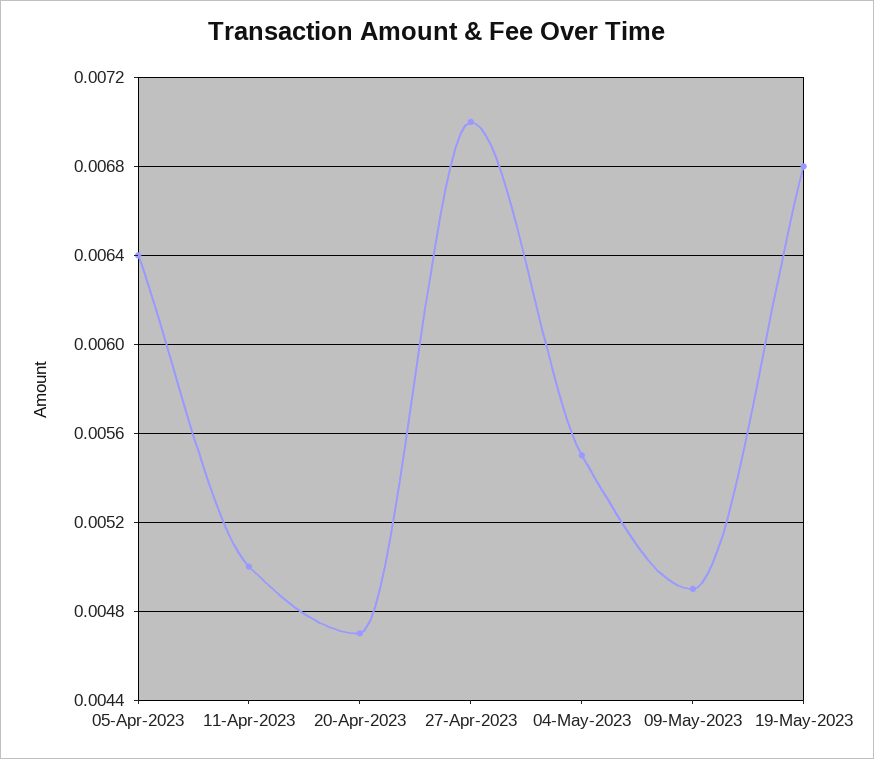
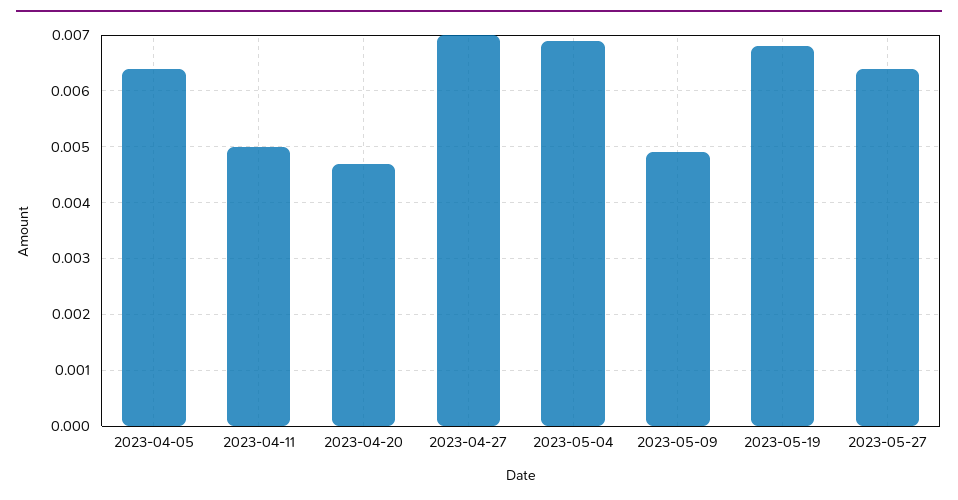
04-May-2023: 0.0055 -> 0.007
2023-05-27: none -> 0.0065

